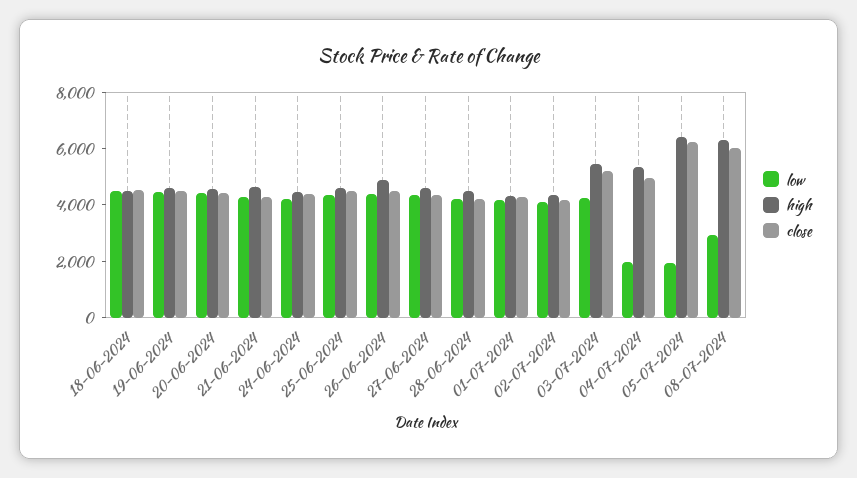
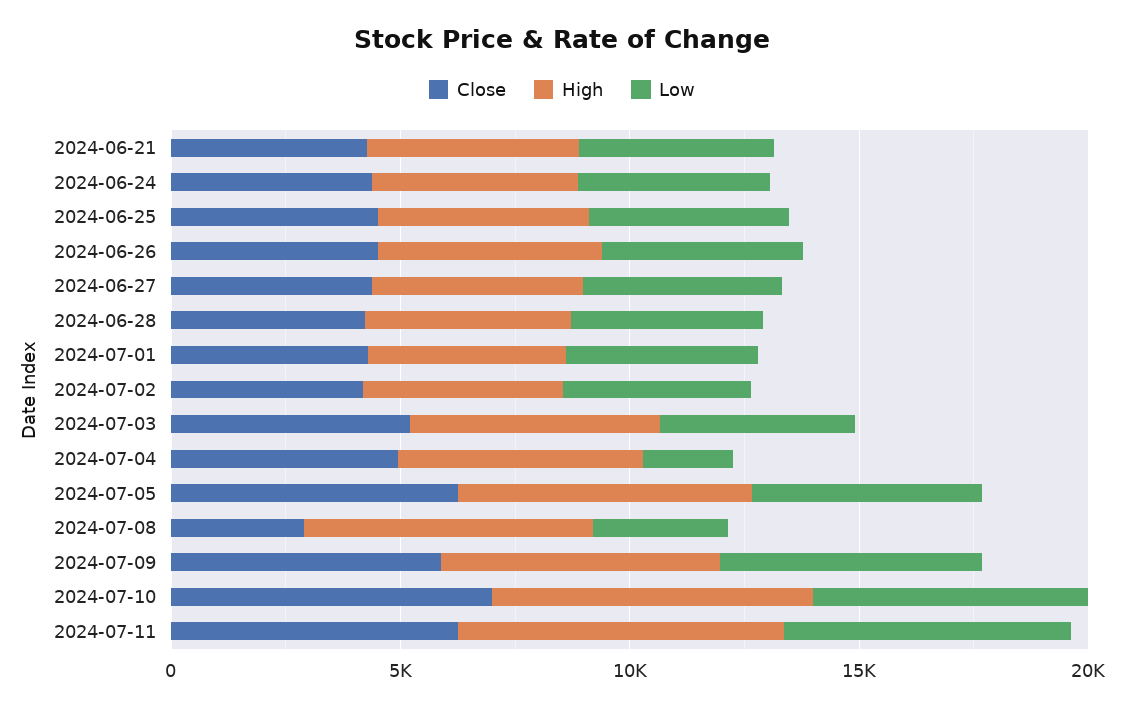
low, 18-06-2024: 4500 -> none
high, 18-06-2024: 4500 -> none
close, 18-06-2024: 4500 -> none
low, 19-06-2024: 4500 -> none
high, 19-06-2024: 4500 -> none
close, 19-06-2024: 4500 -> none
low, 20-06-2024: 4500 -> none
high, 20-06-2024: 4500 -> none
close, 20-06-2024: 4500 -> none
low, 05-07-2024: 2000 -> 5000
close, 08-07-2024: 6000 -> 3000
close, 2024-07-09: none -> 6000
high, 2024-07-09: none -> 6000
low, 2024-07-09: none -> 6000
close, 2024-07-10: none -> 7000
high, 2024-07-10: none -> 7000
low, 2024-07-10: none -> 6000
close, 2024-07-11: none -> 6000
high, 2024-07-11: none -> 7000
low, 2024-07-11: none -> 6000

